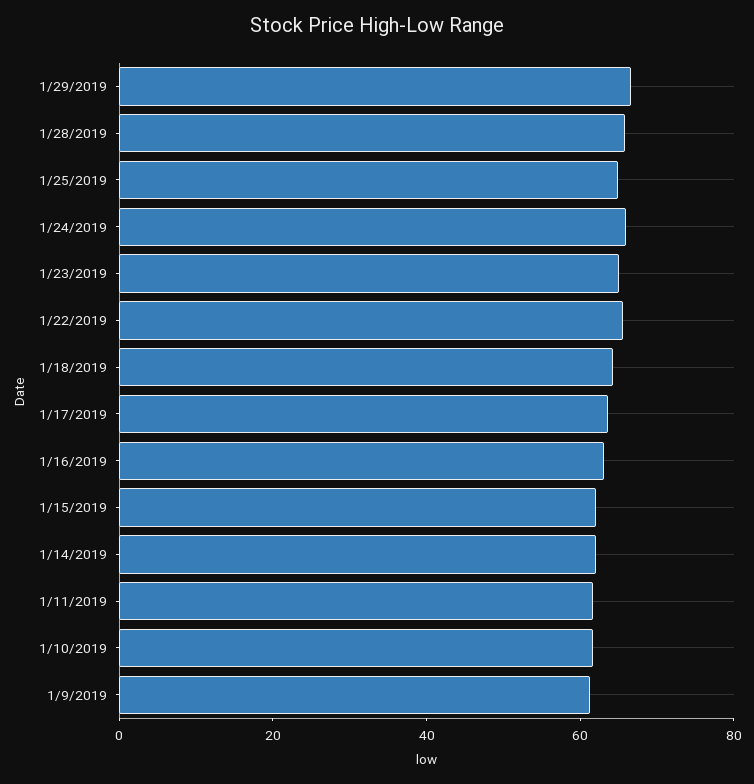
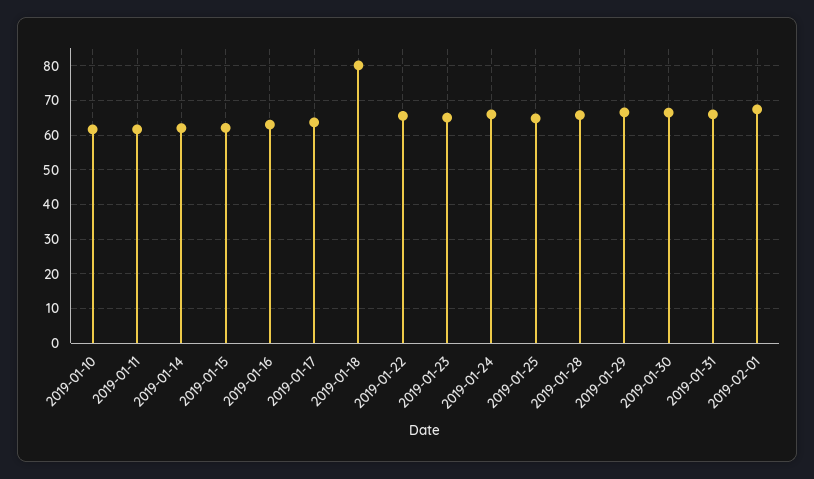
1/18/2019: 65 -> 80
1/9/2019: 60 -> none
2019-01-30: none -> 66
2019-01-31: none -> 66
2019-02-01: none -> 68

